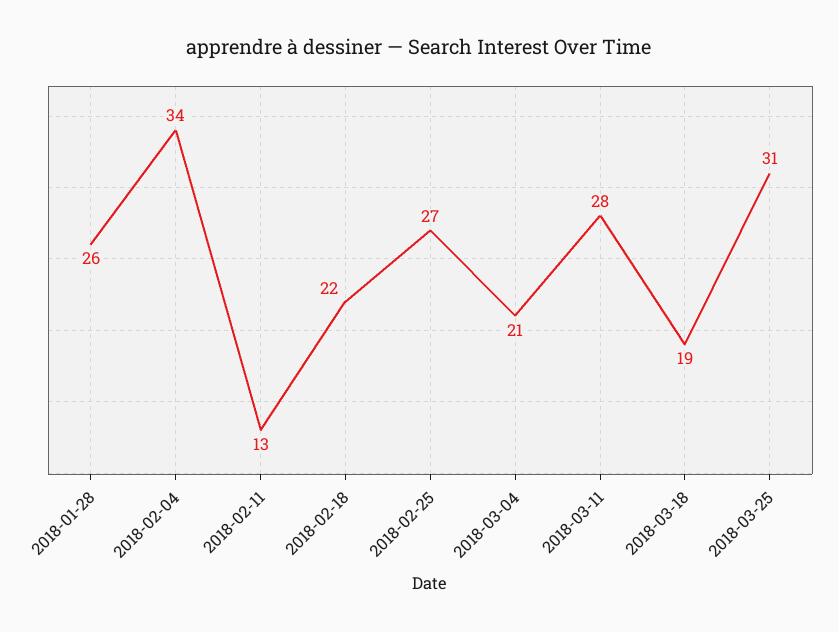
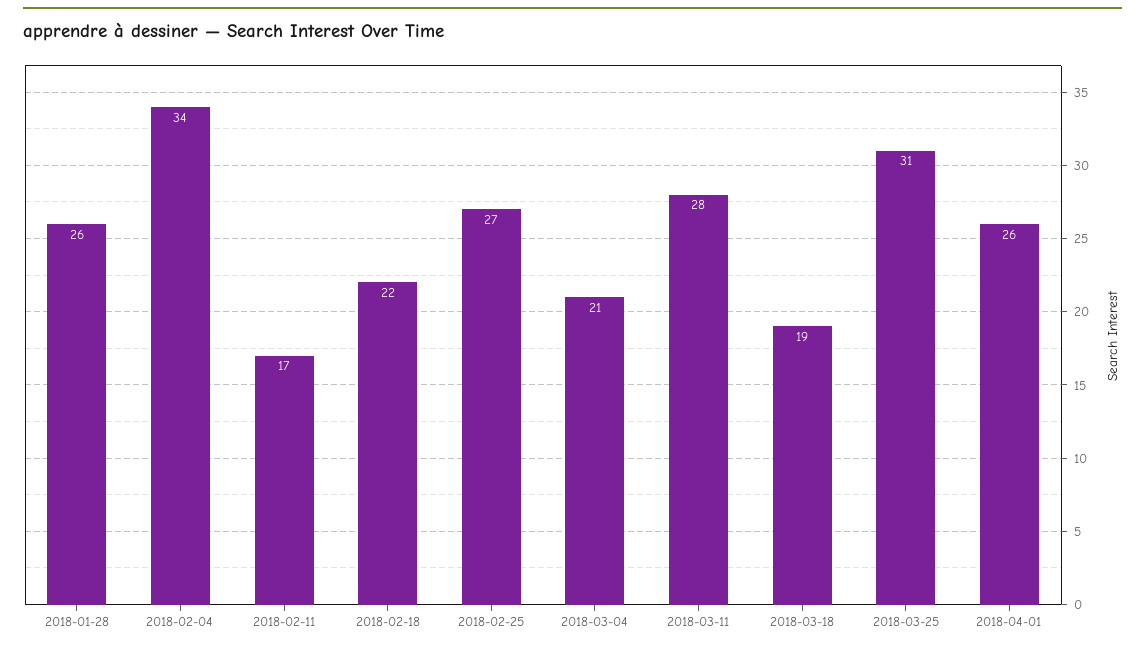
2018-02-11: 13 -> 17
2018-04-01: none -> 26

